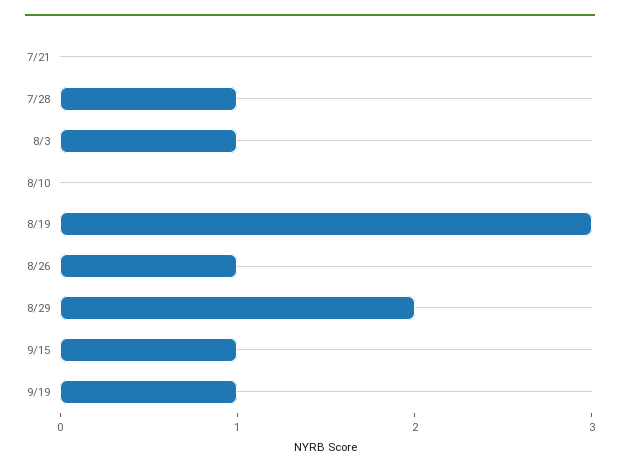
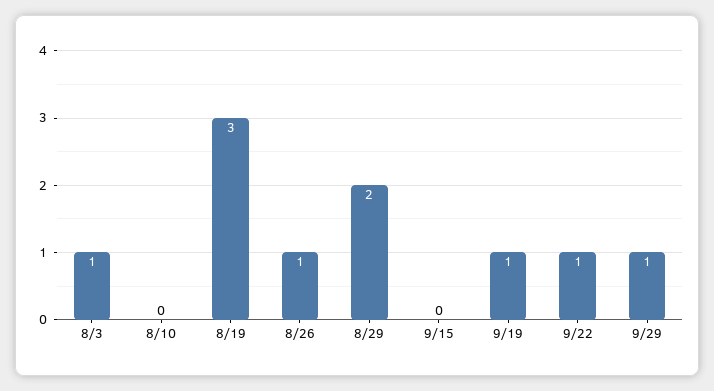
7/21: 0 -> none
7/28: 1 -> none
9/15: 1 -> 0
9/22: none -> 1
9/29: none -> 1

